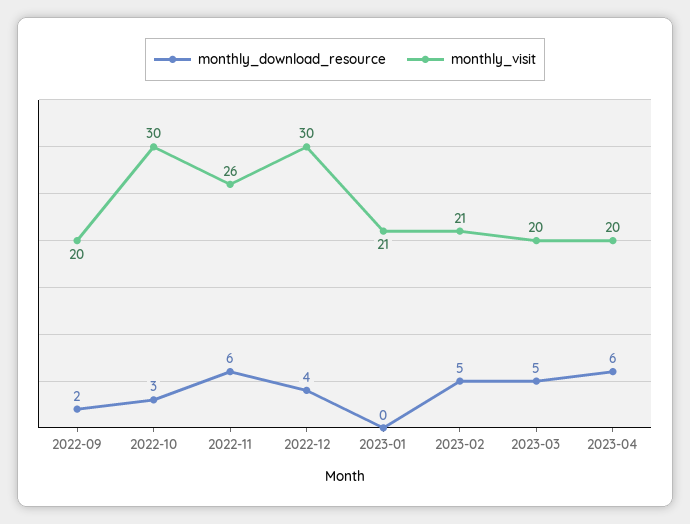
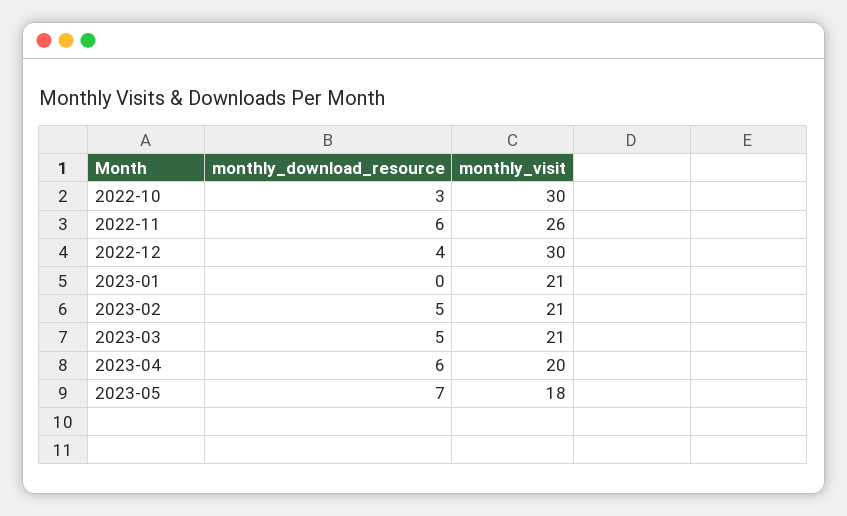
monthly_download_resource, 2022-09: 2 -> none
monthly_visit, 2022-09: 20 -> none
monthly_visit, 2023-03: 20 -> 21
monthly_download_resource, 2023-05: none -> 7
monthly_visit, 2023-05: none -> 18

